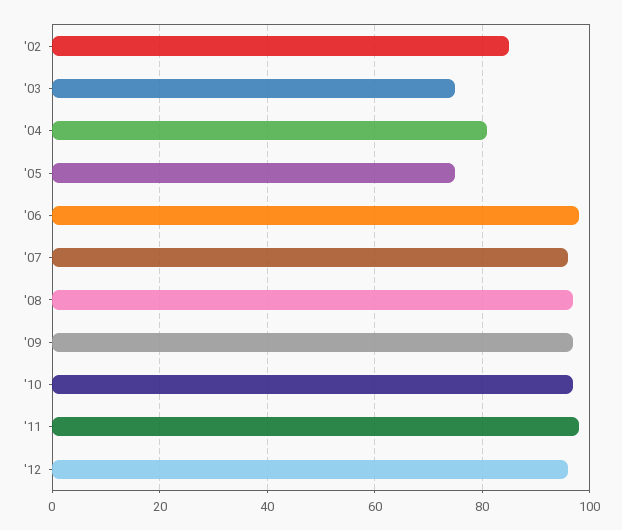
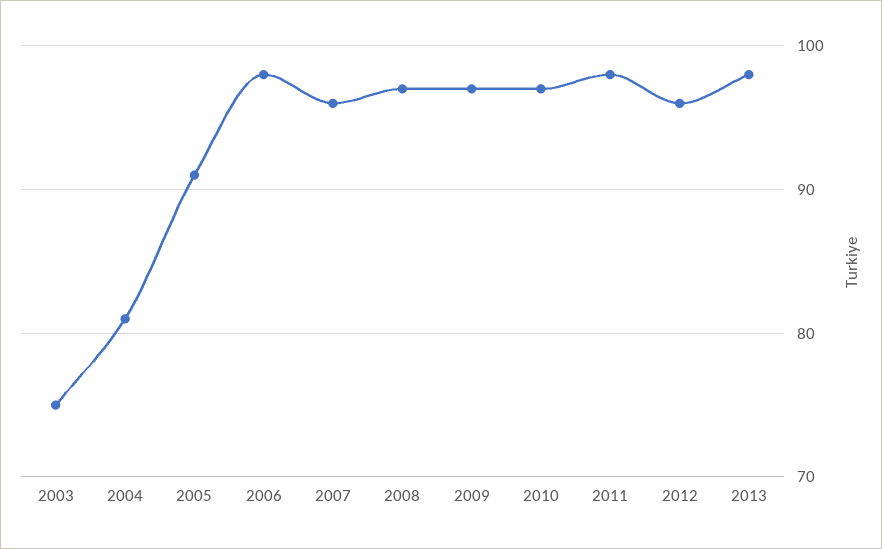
'02: 85 -> none
'05: 75 -> 91
2013: none -> 98

